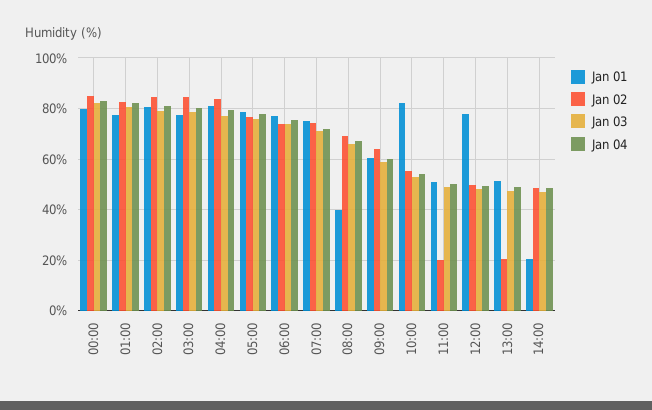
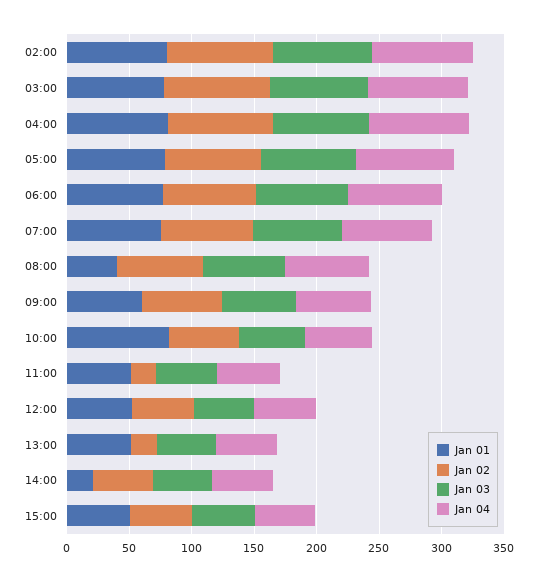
Jan 01, 00:00: 80 -> none
Jan 02, 00:00: 85 -> none
Jan 03, 00:00: 82.5 -> none
Jan 04, 00:00: 82.5 -> none
Jan 01, 01:00: 77.5 -> none
Jan 02, 01:00: 82.5 -> none
Jan 03, 01:00: 80 -> none
Jan 04, 01:00: 82.5 -> none
Jan 01, 12:00: 77.5 -> 50
Jan 01, 15:00: none -> 50
Jan 02, 15:00: none -> 50
Jan 03, 15:00: none -> 50
Jan 04, 15:00: none -> 50

